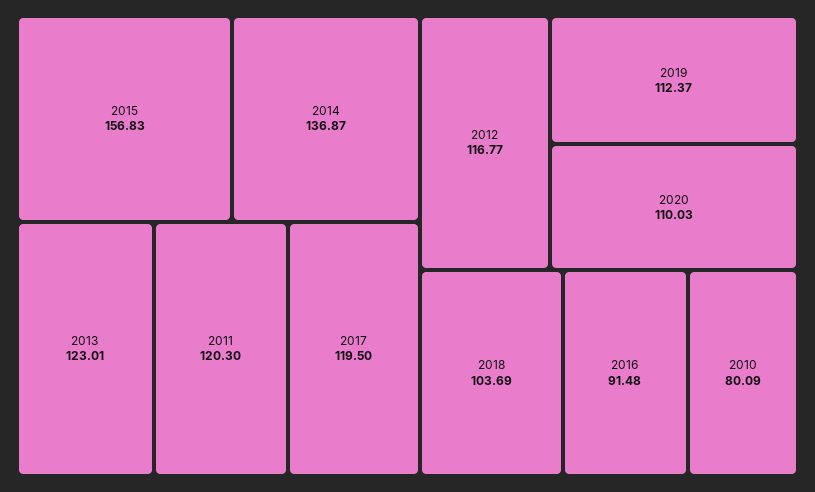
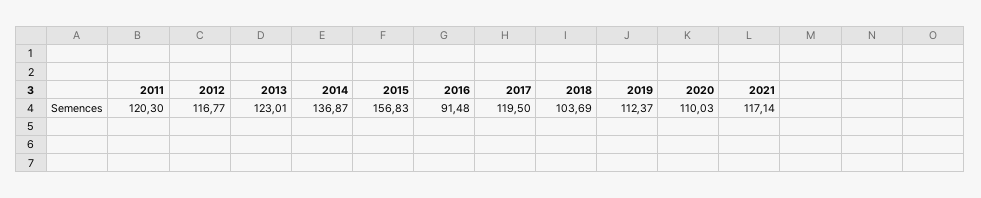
2010: 80.09 -> none
2021: none -> 117.14

